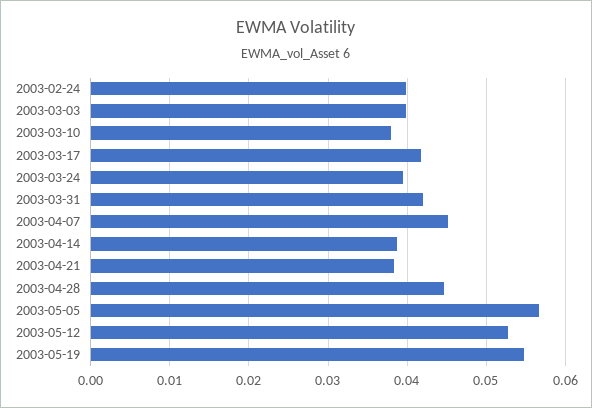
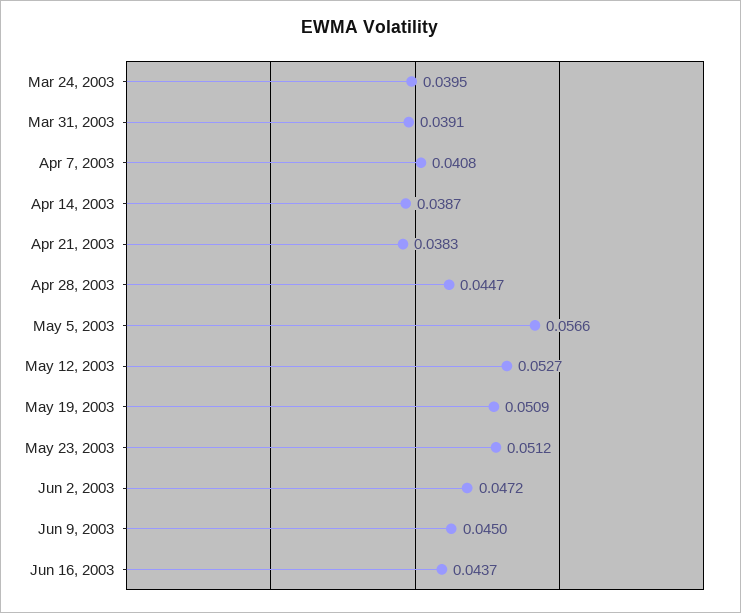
2003-02-24: 0.04 -> none
2003-03-03: 0.04 -> none
2003-03-10: 0.038 -> none
2003-03-17: 0.042 -> none
2003-03-31: 0.042 -> 0.0391
2003-04-07: 0.045 -> 0.0408
2003-05-19: 0.055 -> 0.0509
May 23, 2003: none -> 0.0512
Jun 2, 2003: none -> 0.0472
Jun 9, 2003: none -> 0.045
Jun 16, 2003: none -> 0.0437

